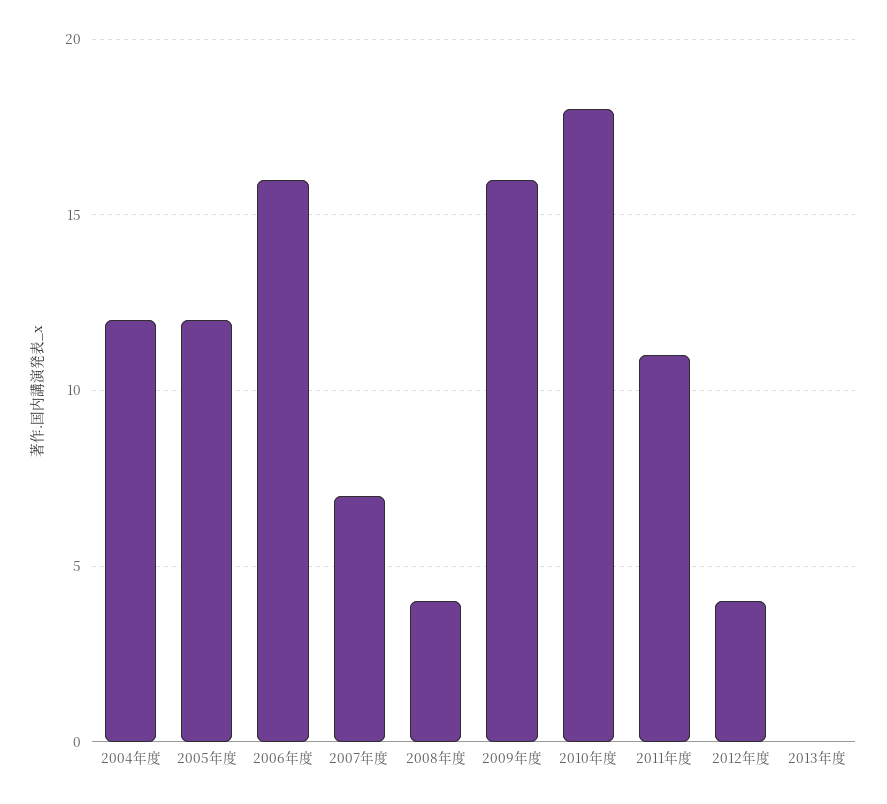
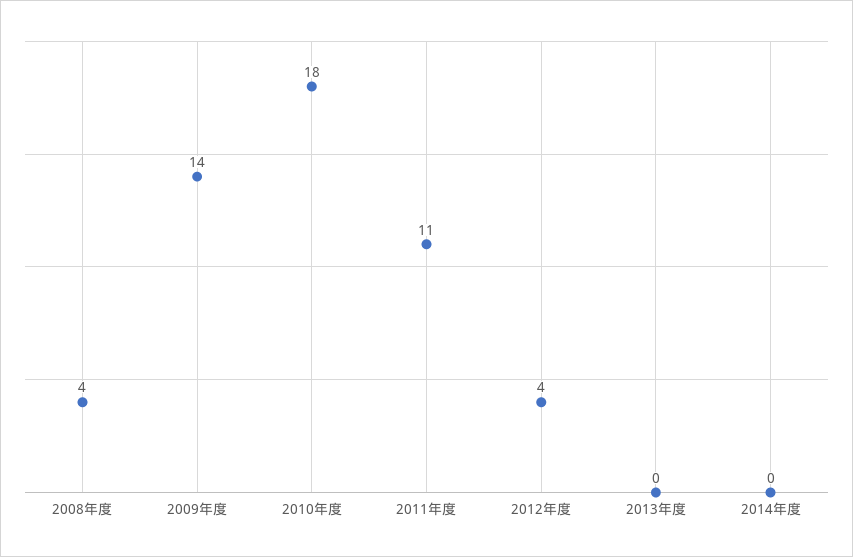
2004年度: 12 -> none
2005年度: 12 -> none
2006年度: 16 -> none
2007年度: 7 -> none
2009年度: 16 -> 14
2014年度: none -> 0

